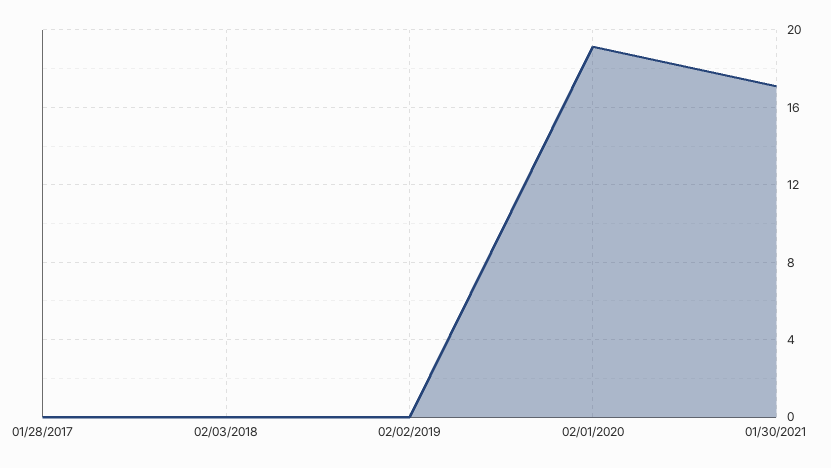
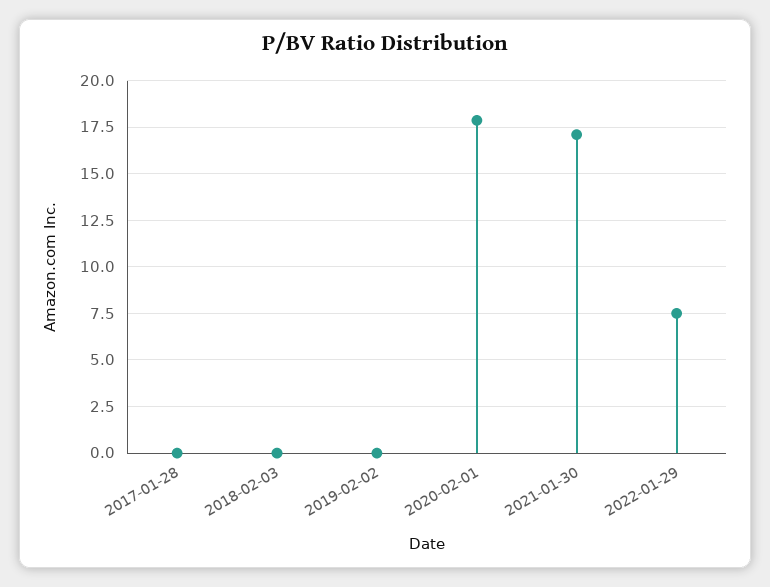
02/01/2020: 19 -> 18
2022-01-29: none -> 7.5

